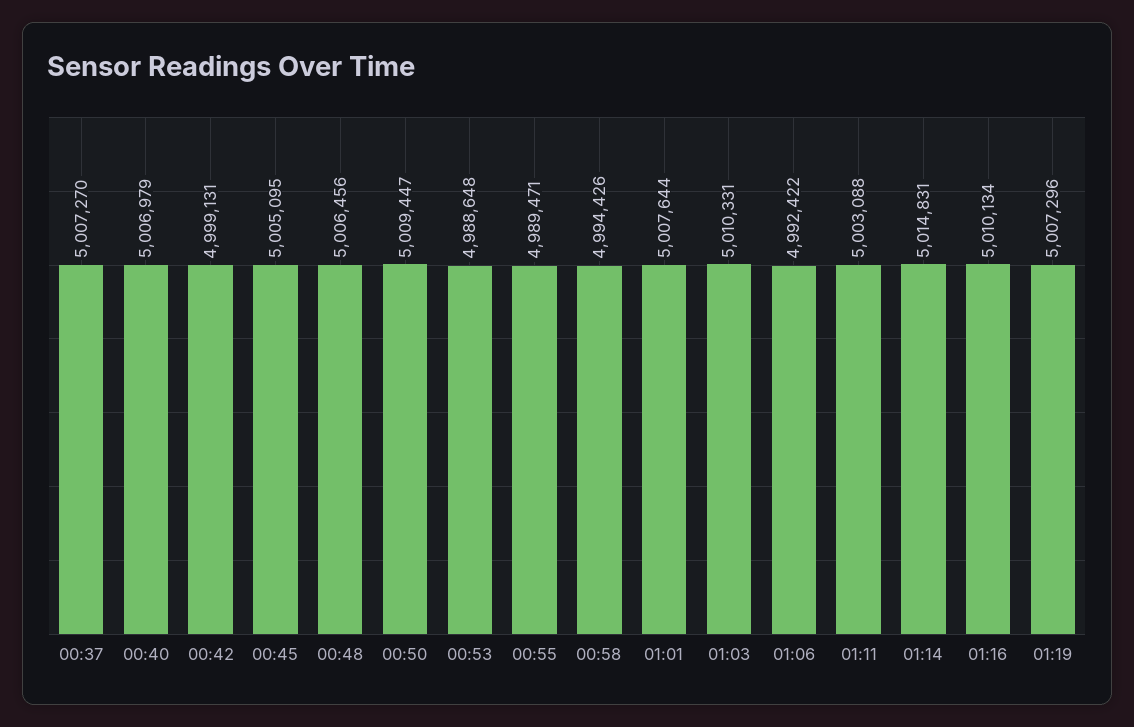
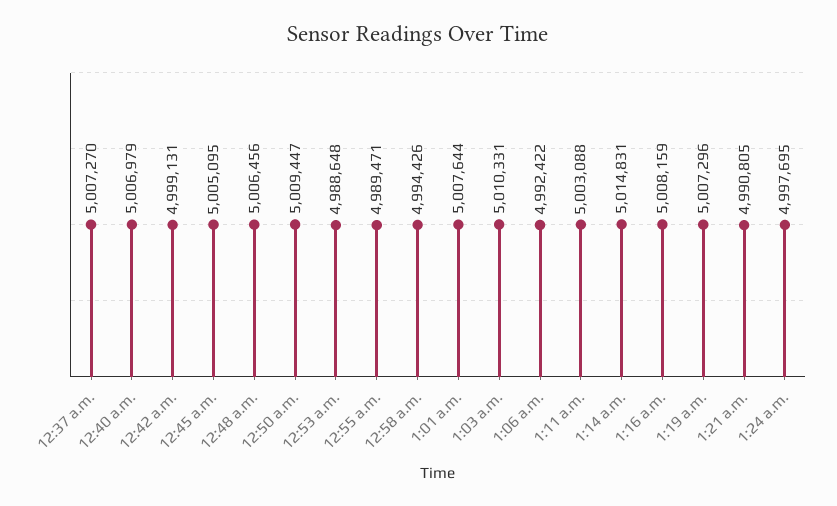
01:16: 5010134 -> 5008159
1:21 a.m.: none -> 4990805
1:24 a.m.: none -> 4997695

